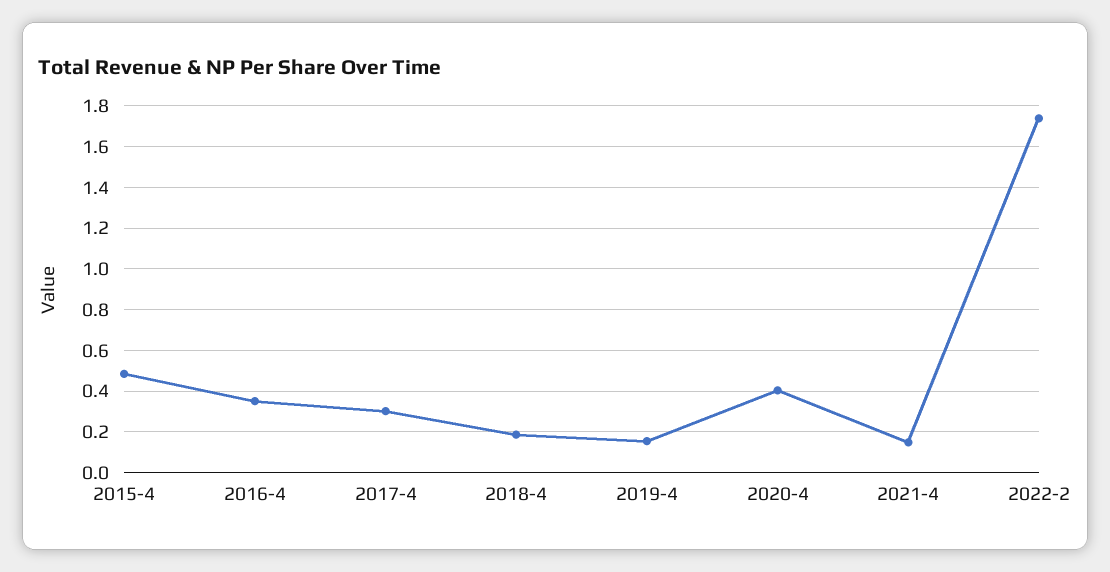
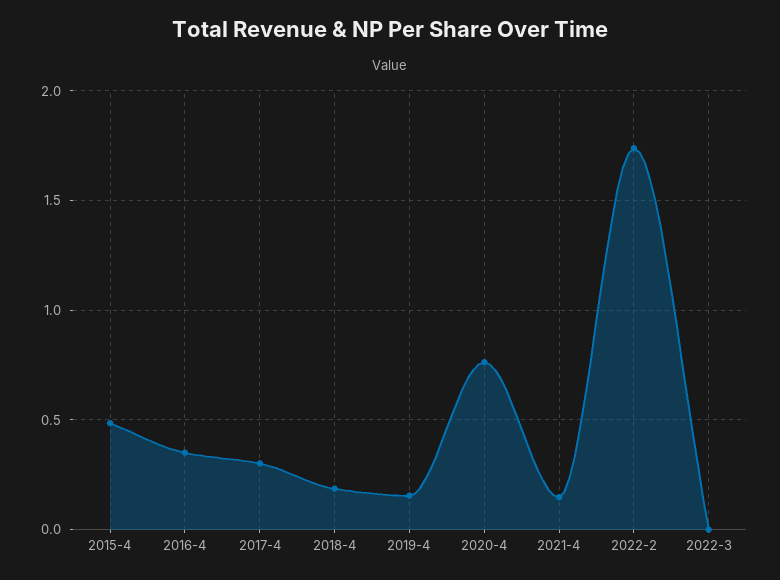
2020-4: 0.4 -> 0.75
2022-3: none -> 0

